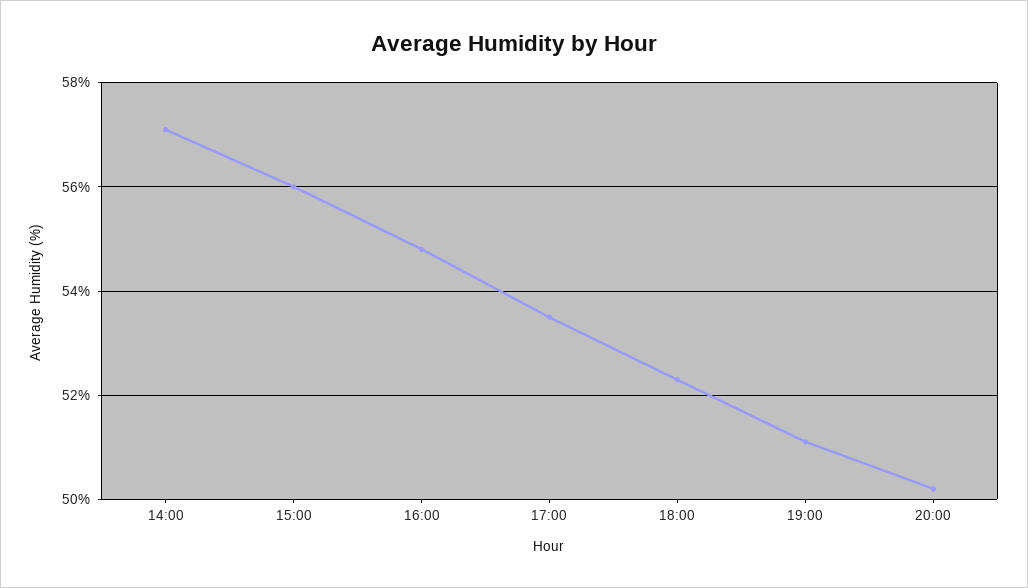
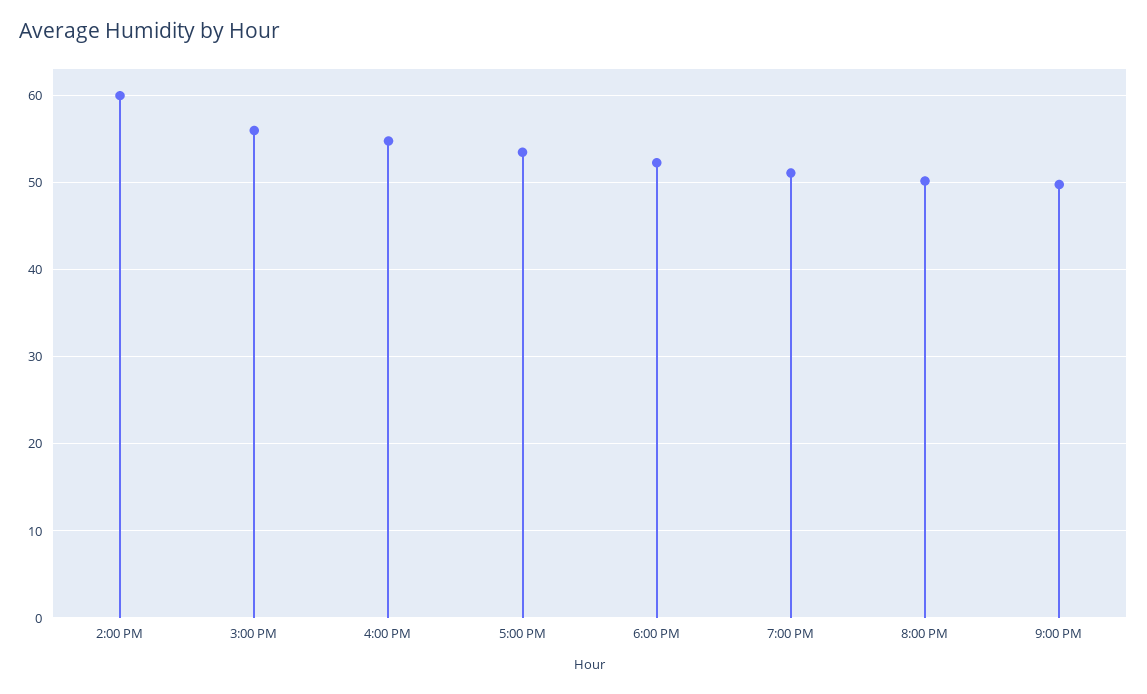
14:00: 57 -> 60
9:00 PM: none -> 50

